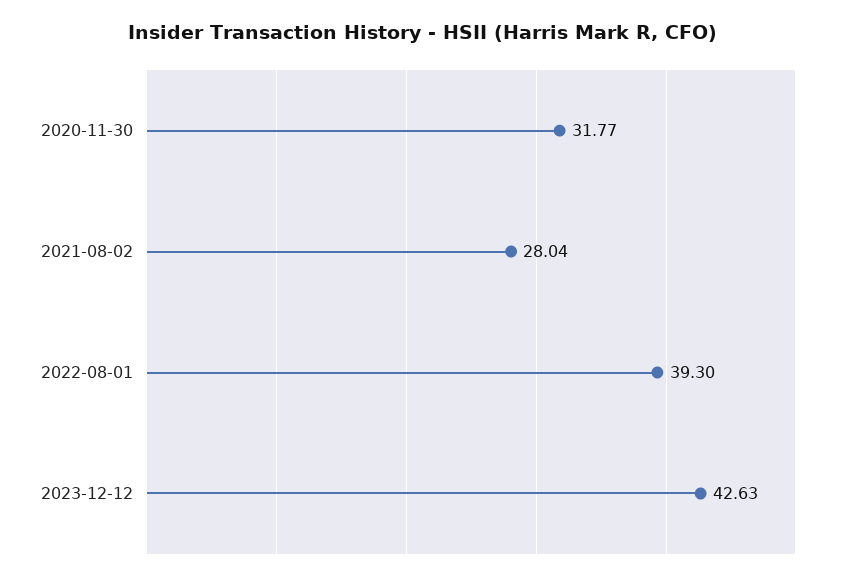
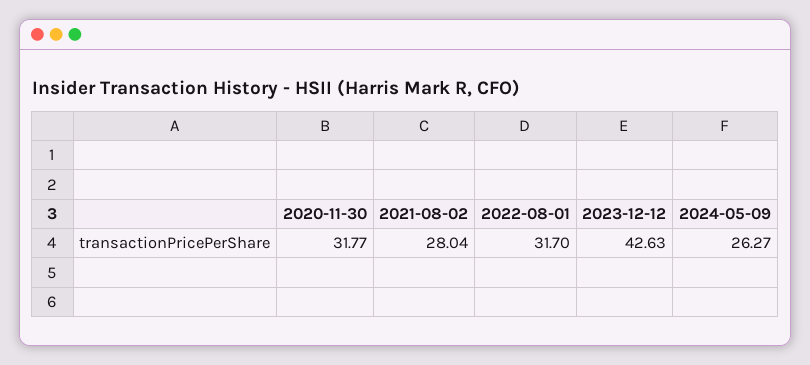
2022-08-01: 39.3 -> 31.7
2024-05-09: none -> 26.27

